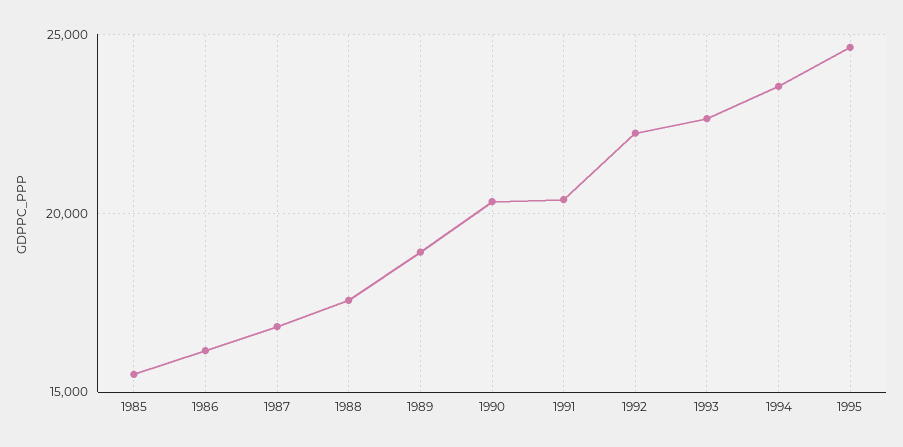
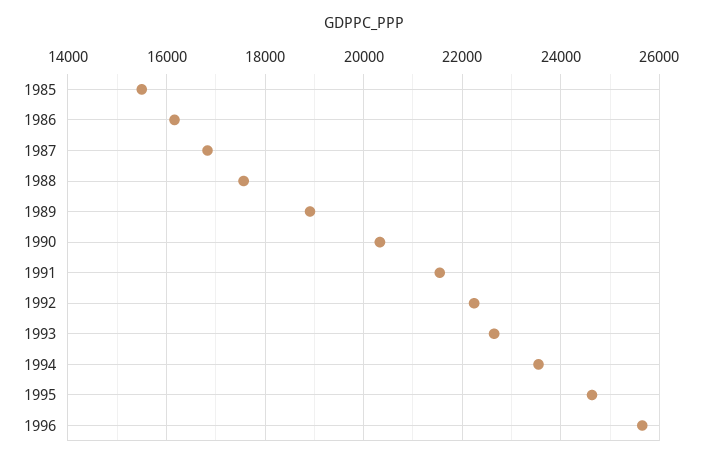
1991: 20500 -> 21600
1996: none -> 25600

